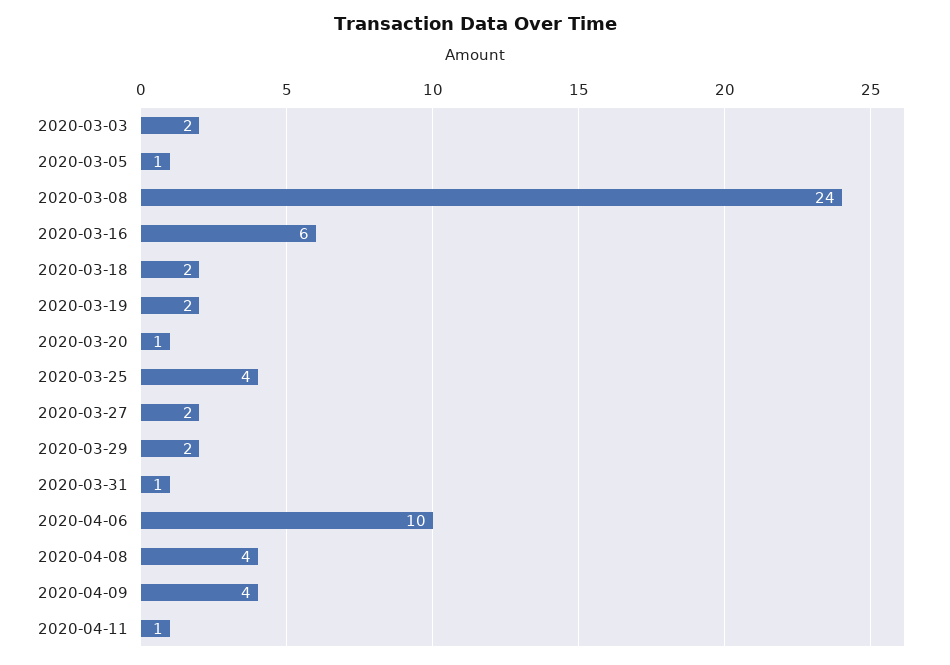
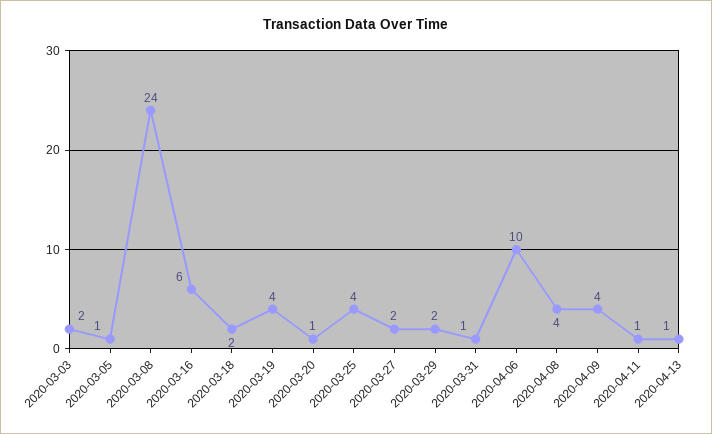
2020-03-19: 2 -> 4
2020-04-13: none -> 1

